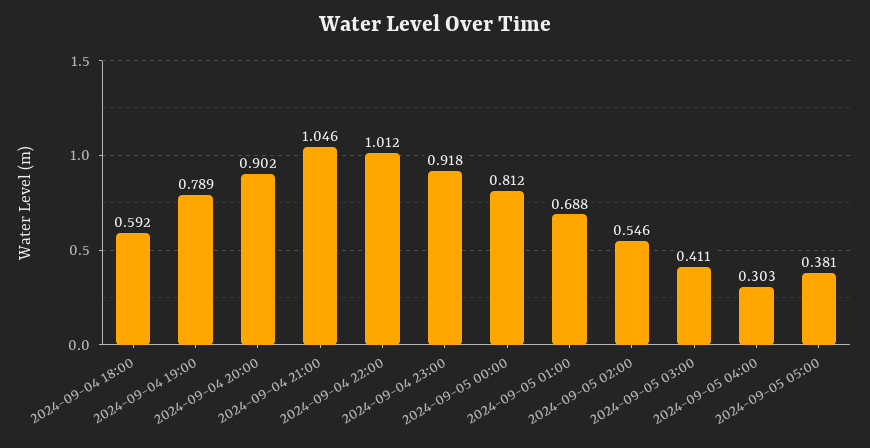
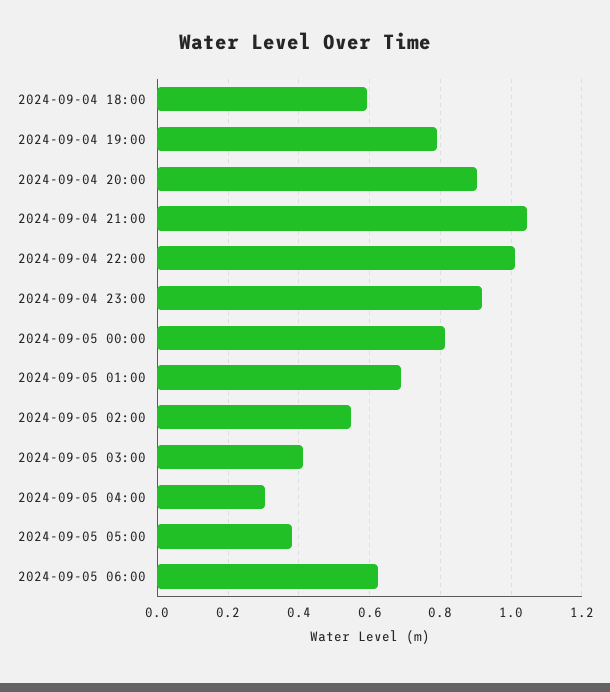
2024-09-05 06:00: none -> 0.62

